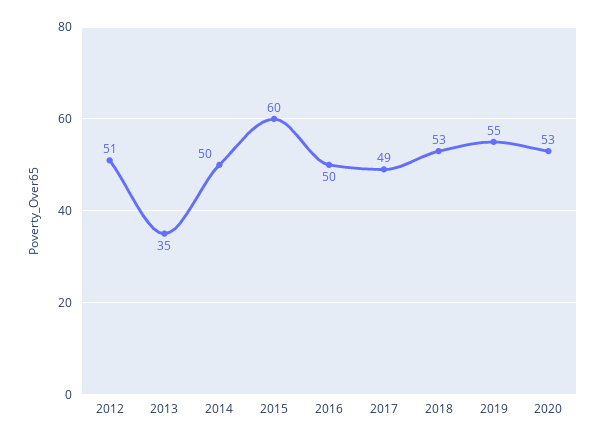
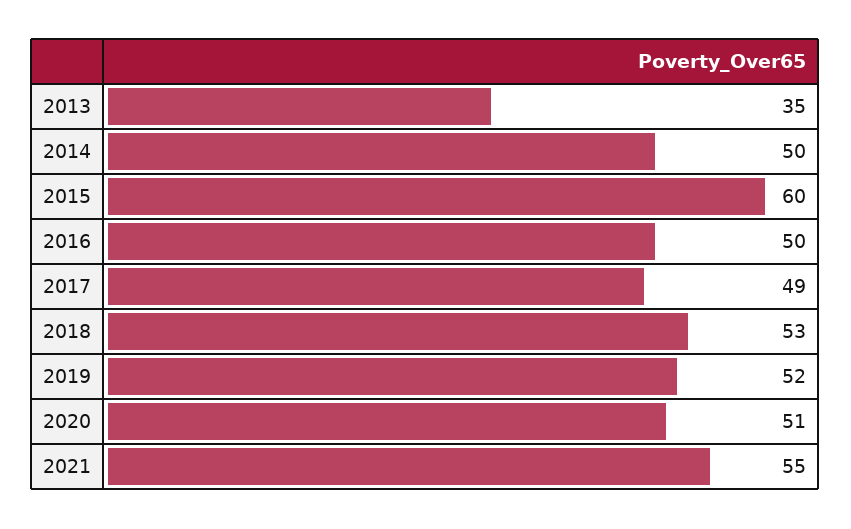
2012: 51 -> none
2019: 55 -> 52
2020: 53 -> 51
2021: none -> 55

